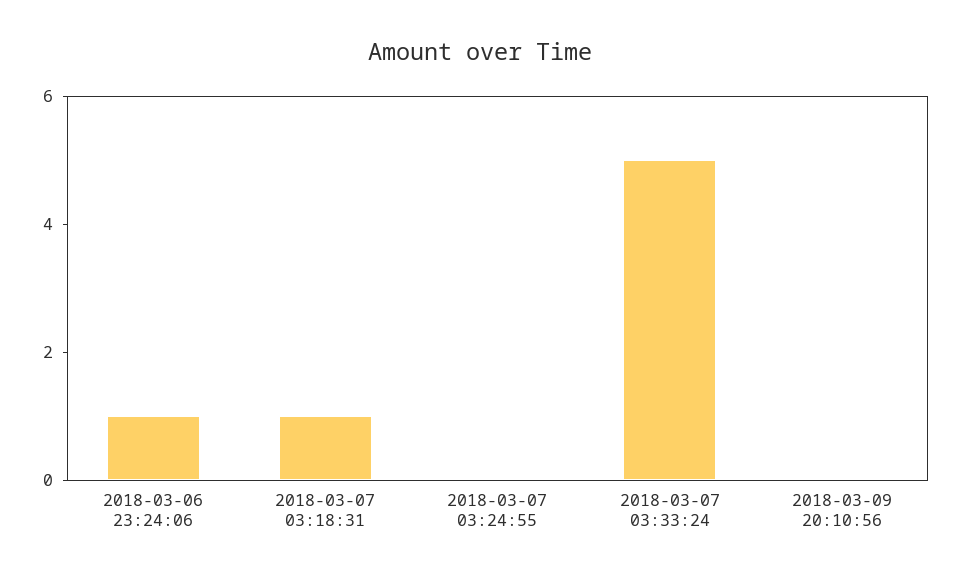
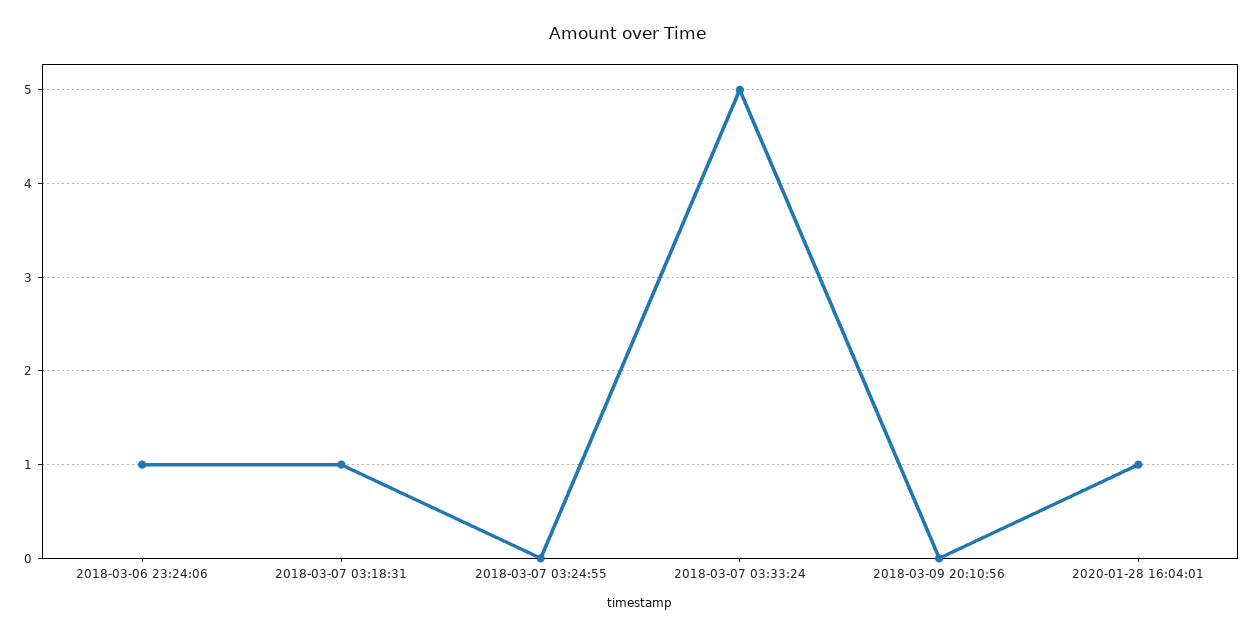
2020-01-28 16:04:01: none -> 1

